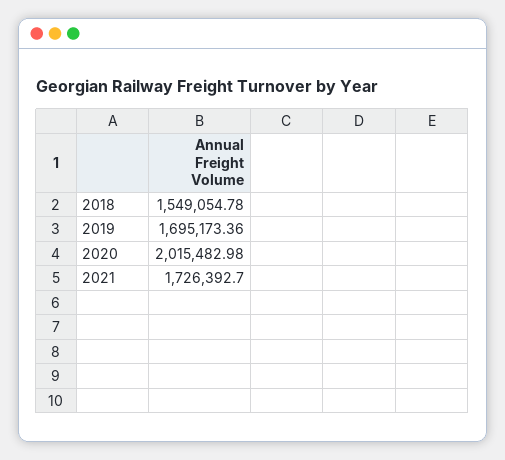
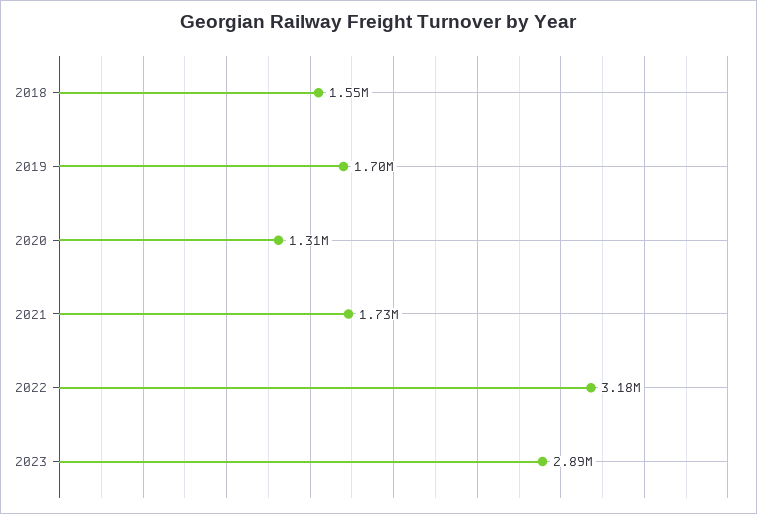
2020: 2015482.98 -> 1310000
2022: none -> 3180000
2023: none -> 2890000

